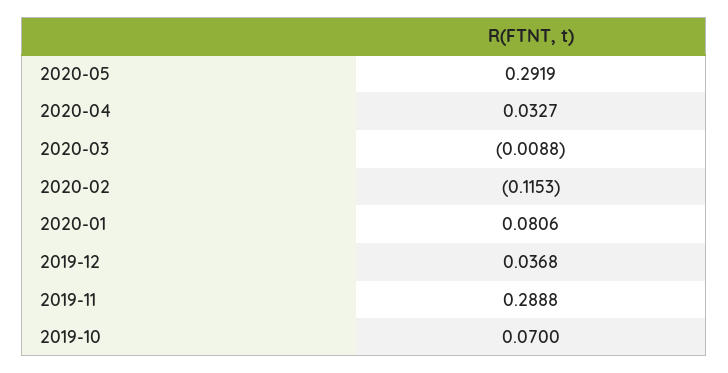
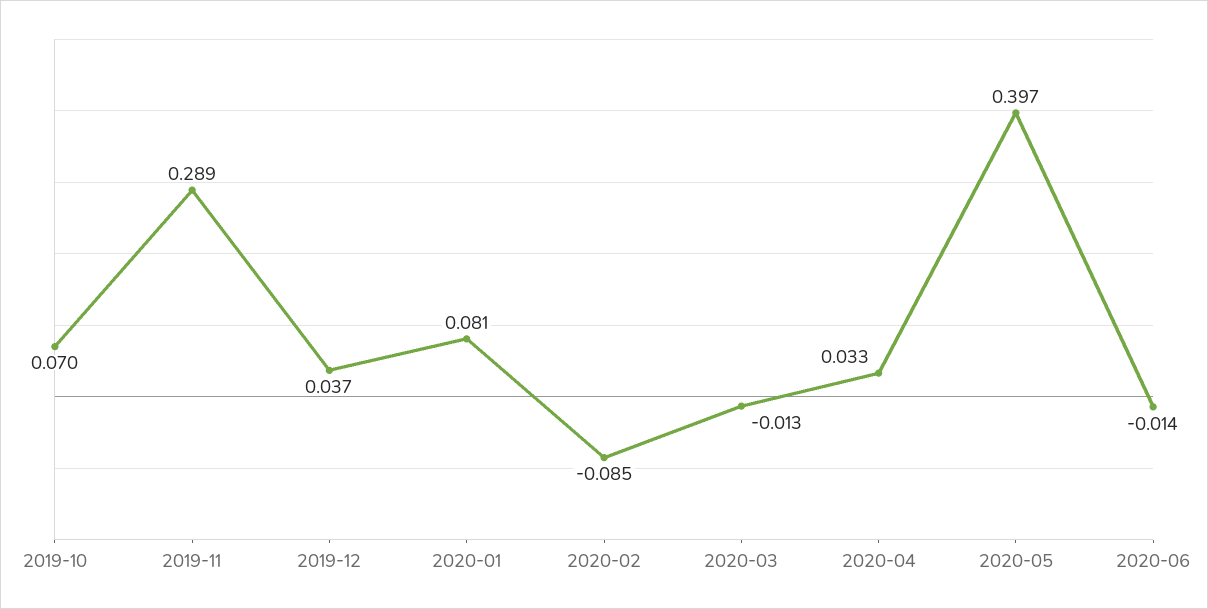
2020-05: 0.2919 -> 0.397
2020-03: -0.0088 -> -0.013
2020-02: -0.1153 -> -0.085
2020-06: none -> -0.014

